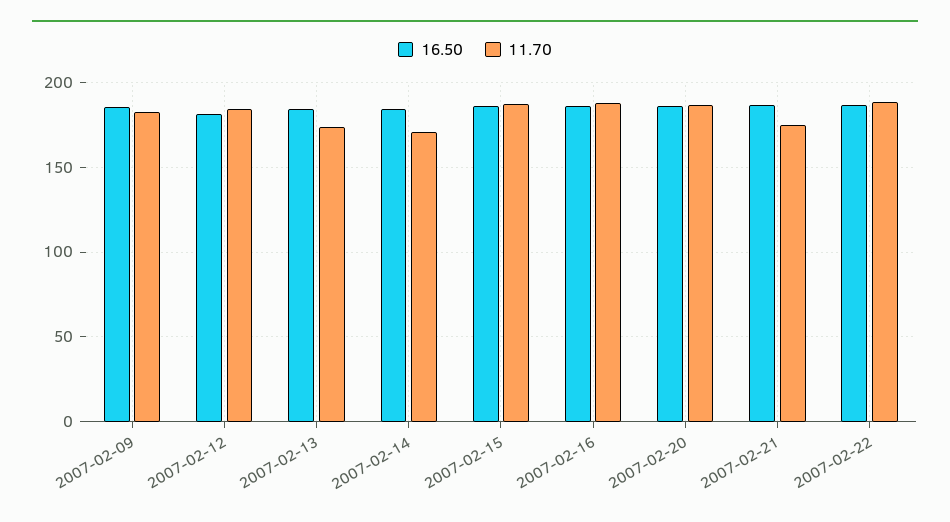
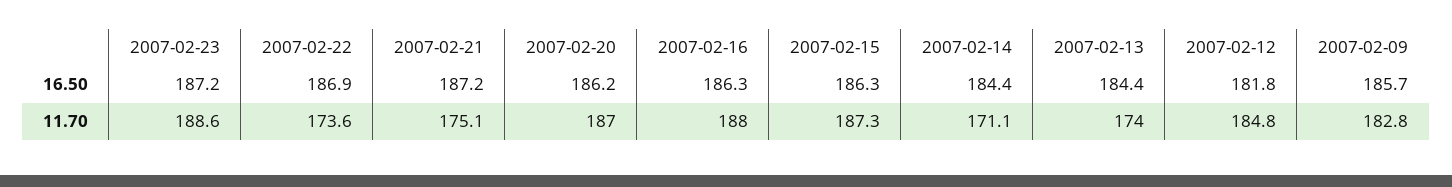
11.70, 2007-02-22: 190 -> 173.6
16.50, 2007-02-23: none -> 187.2
11.70, 2007-02-23: none -> 188.6

